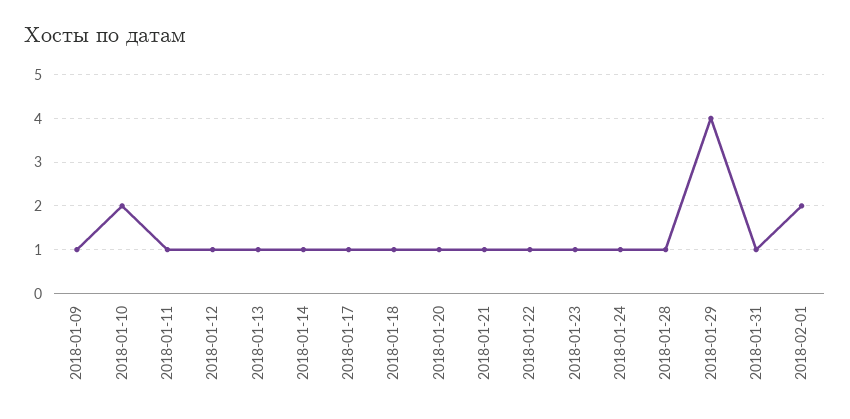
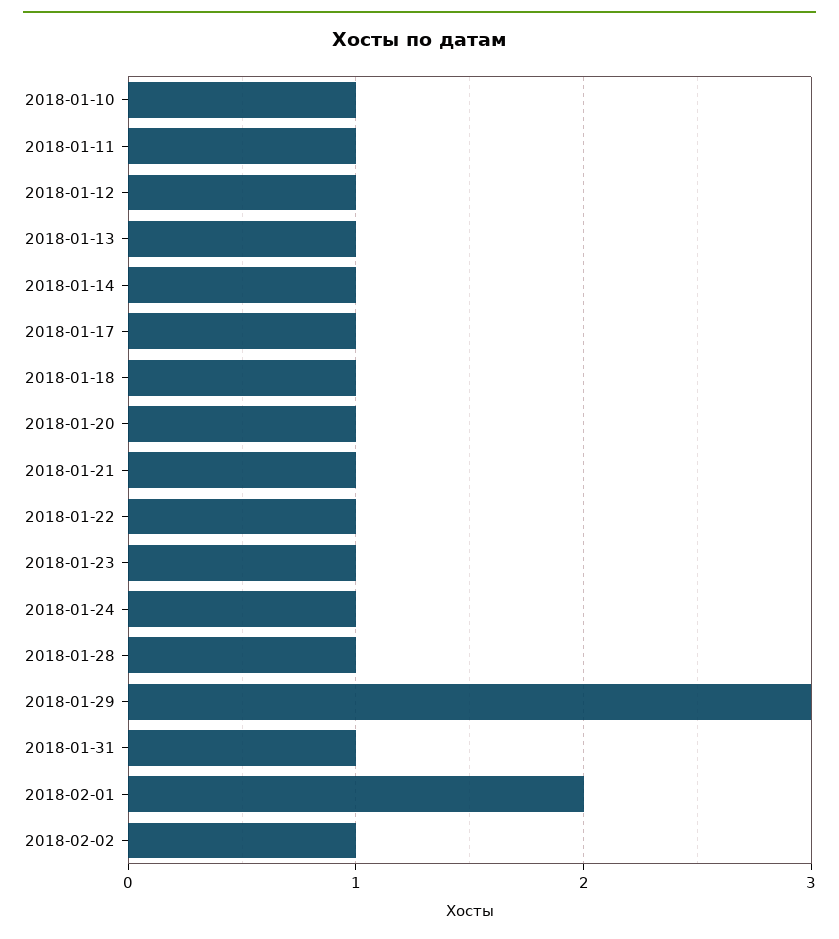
2018-01-09: 1 -> none
2018-01-10: 2 -> 1
2018-01-29: 4 -> 3
2018-02-02: none -> 1

